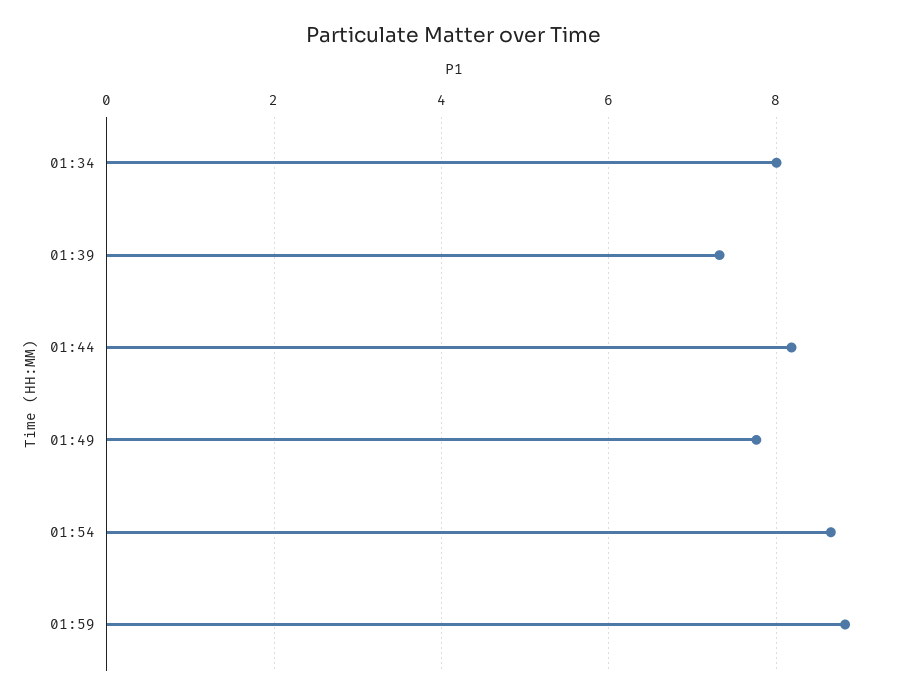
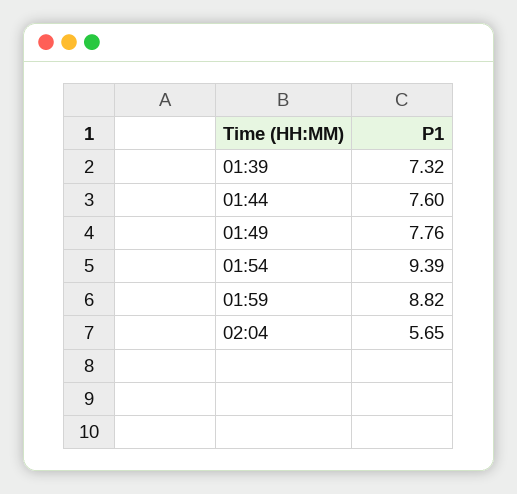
01:34: 8 -> none
01:44: 8.2 -> 7.6
01:54: 8.6 -> 9.39
02:04: none -> 5.65

